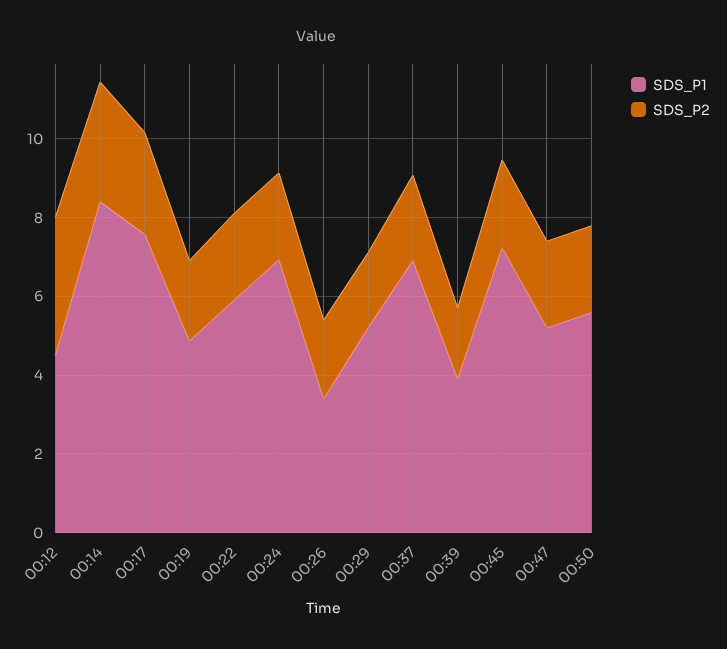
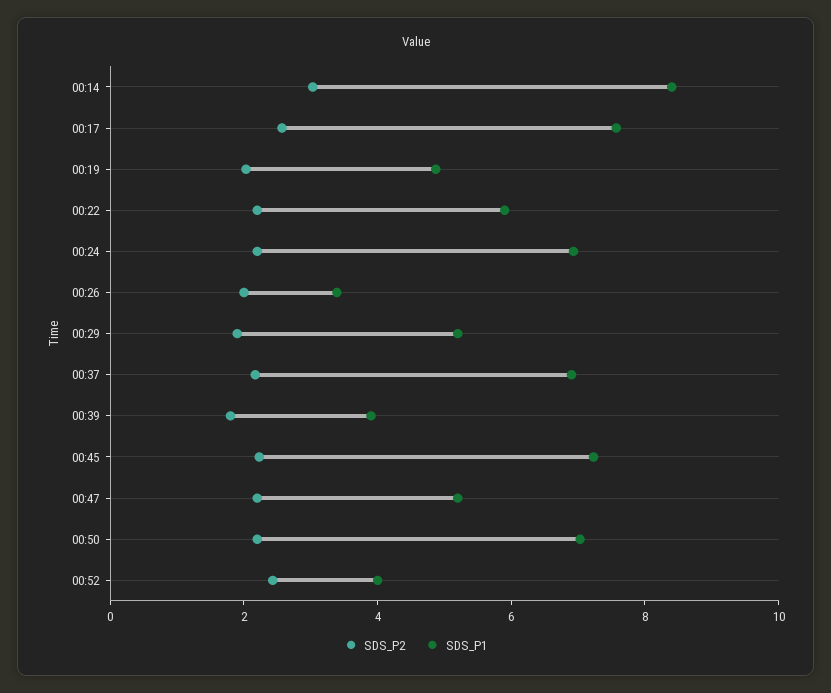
SDS_P1, 00:12: 4.5 -> none
SDS_P2, 00:12: 3.5 -> none
SDS_P1, 00:50: 5.5 -> 7
SDS_P2, 00:52: none -> 2.5
SDS_P1, 00:52: none -> 4

